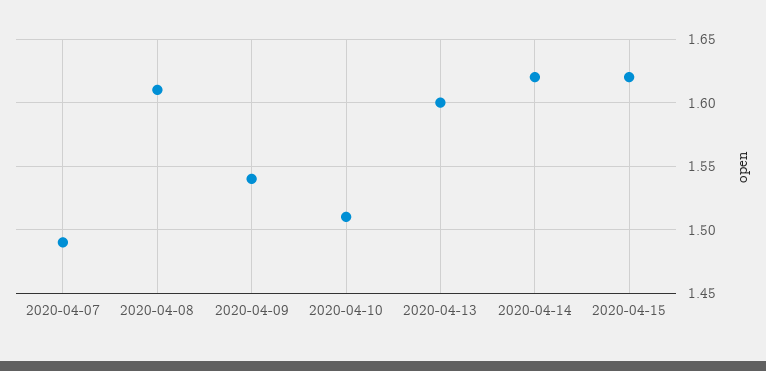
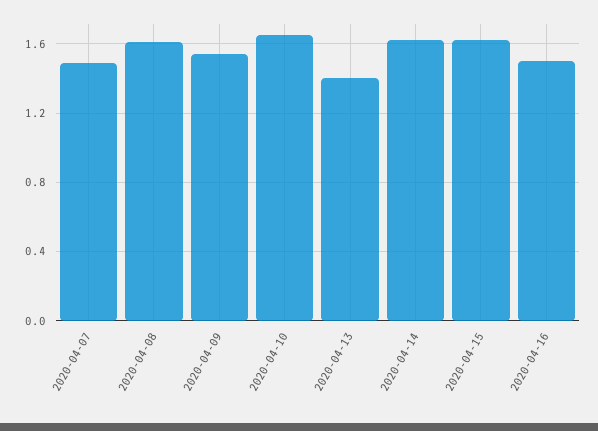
2020-04-10: 1.51 -> 1.65
2020-04-13: 1.6 -> 1.4
2020-04-16: none -> 1.5

